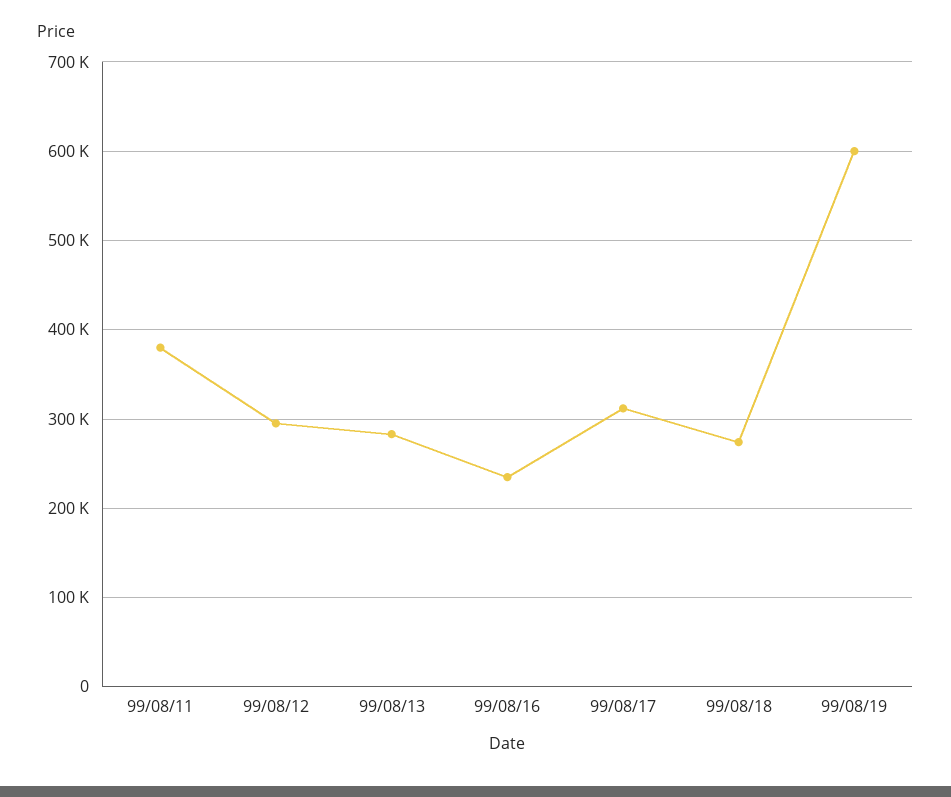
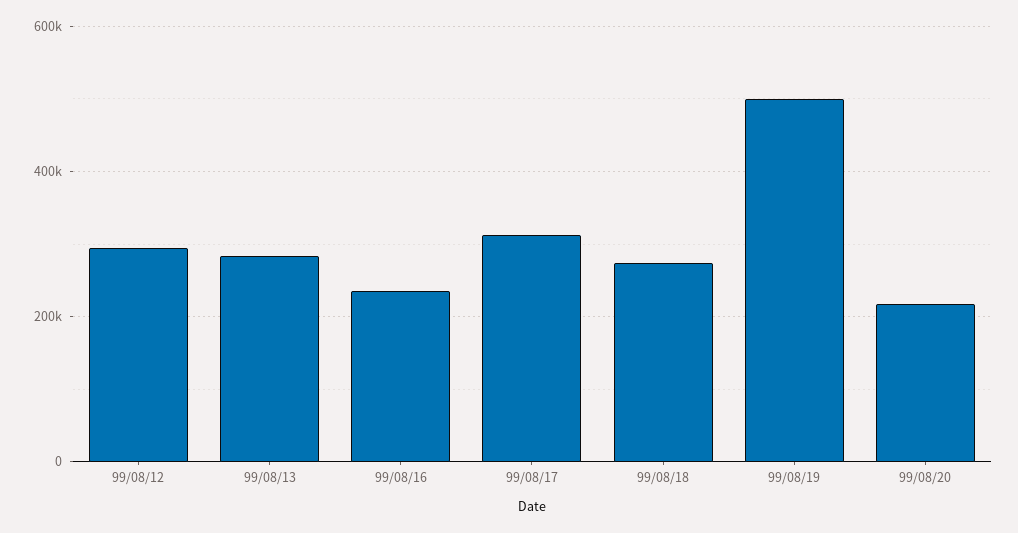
99/08/11: 380000 -> none
99/08/19: 600000 -> 500000
99/08/20: none -> 220000

